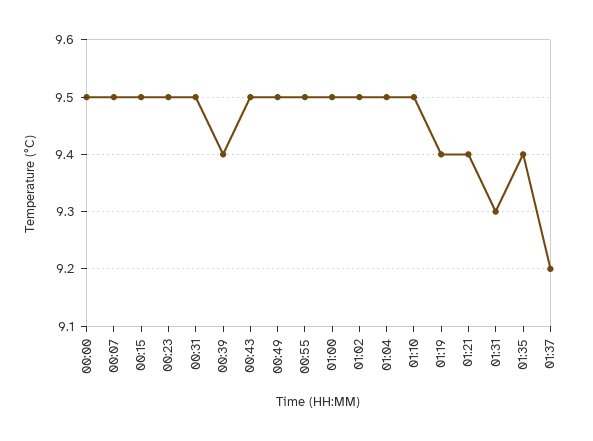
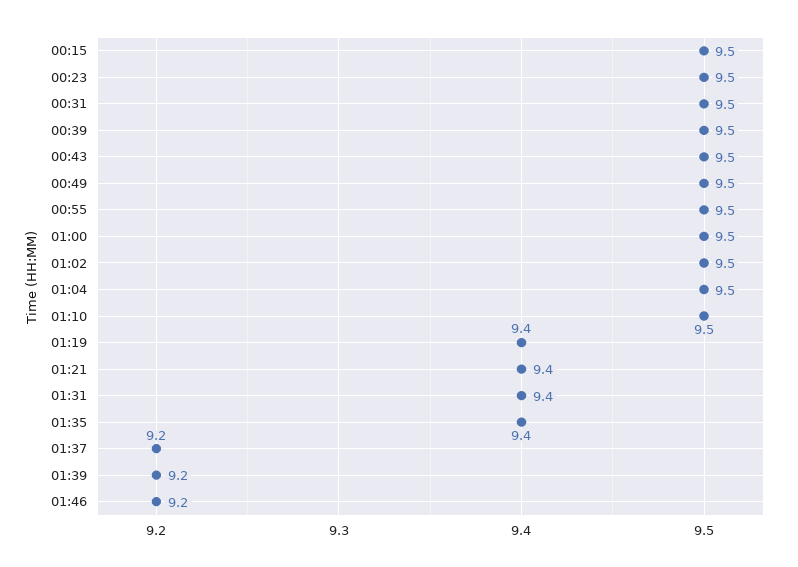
00:00: 9.5 -> none
00:07: 9.5 -> none
00:39: 9.4 -> 9.5
01:31: 9.3 -> 9.4
01:39: none -> 9.2
01:46: none -> 9.2

